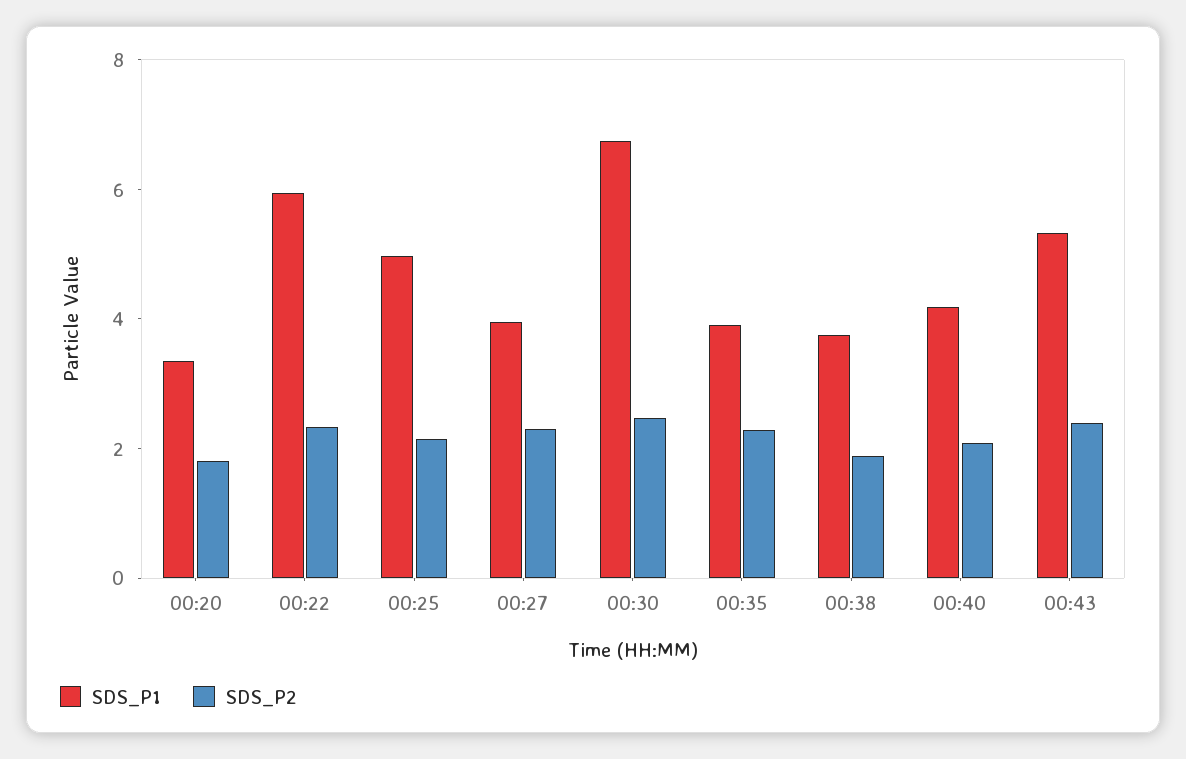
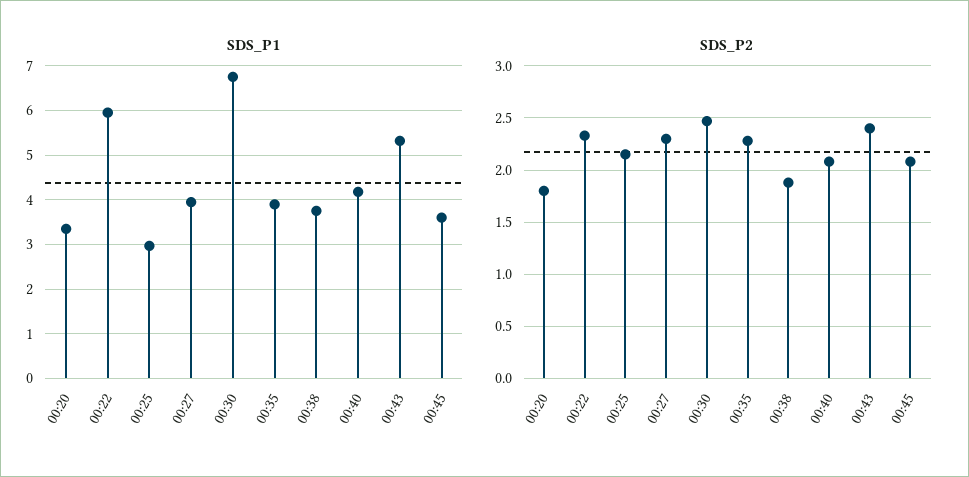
SDS_P1, 00:25: 5 -> 3
SDS_P1, 00:45: none -> 3.6
SDS_P2, 00:45: none -> 2.1

